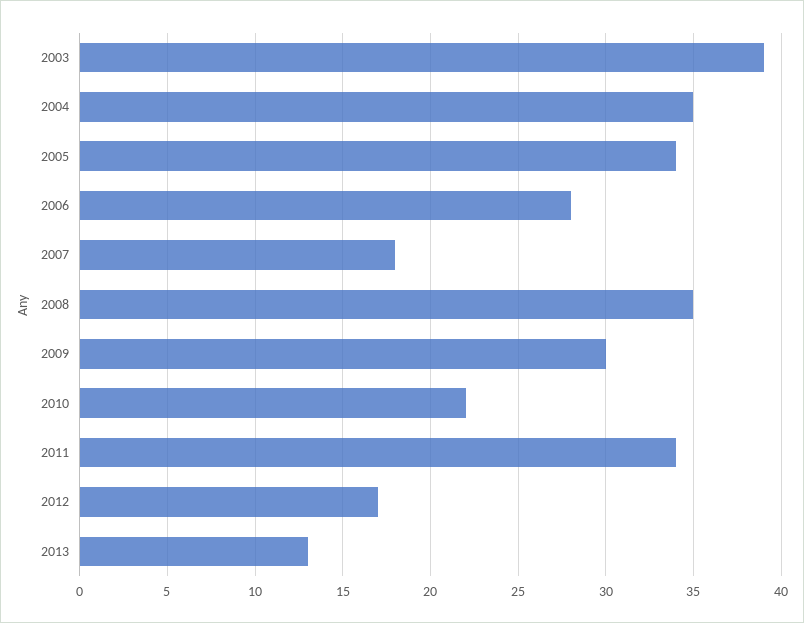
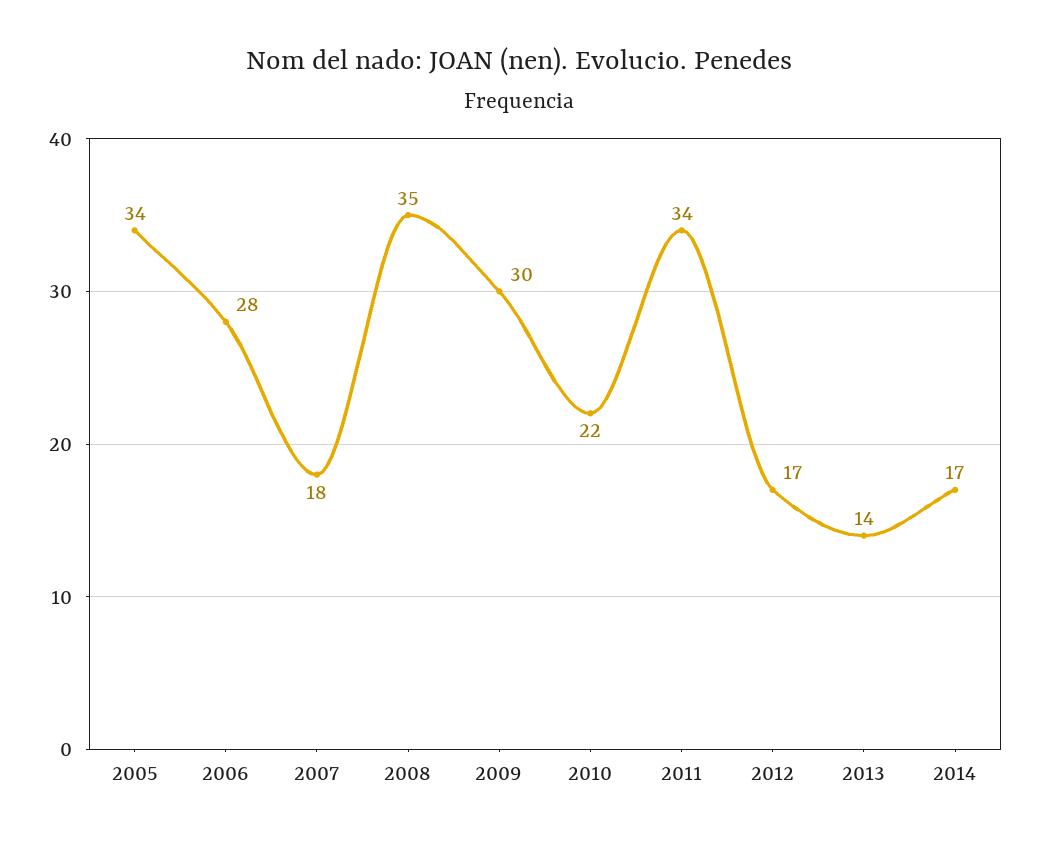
2003: 39 -> none
2004: 35 -> none
2013: 13 -> 14
2014: none -> 17

